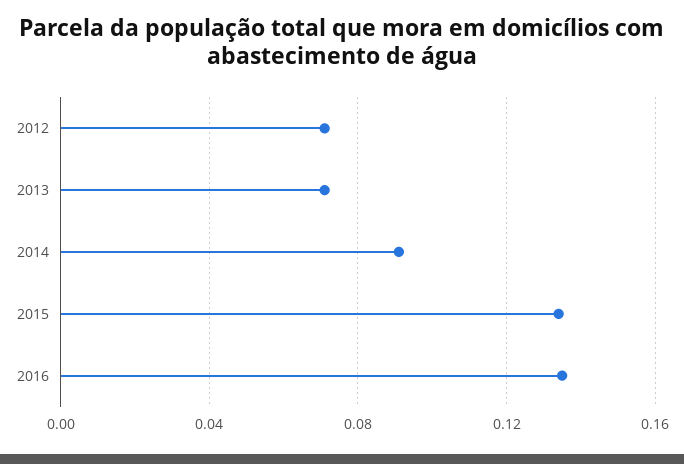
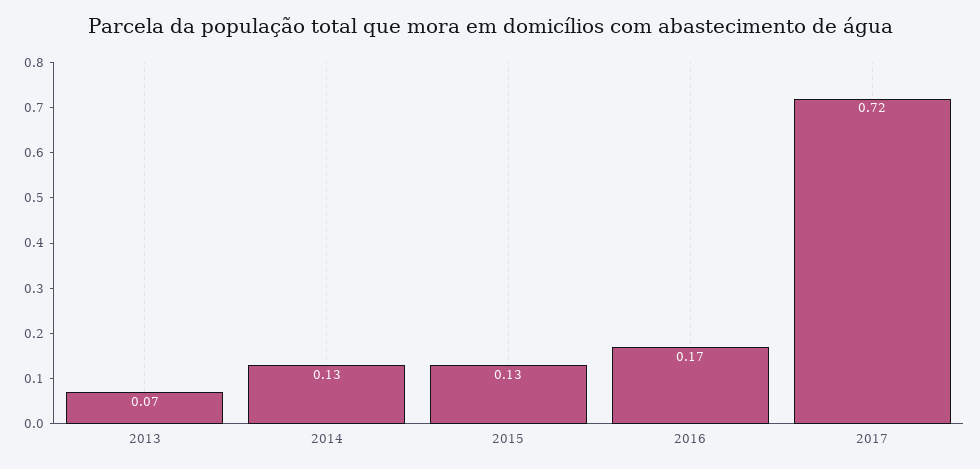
2012: 0.07 -> none
2014: 0.09 -> 0.13
2016: 0.135 -> 0.17
2017: none -> 0.72

